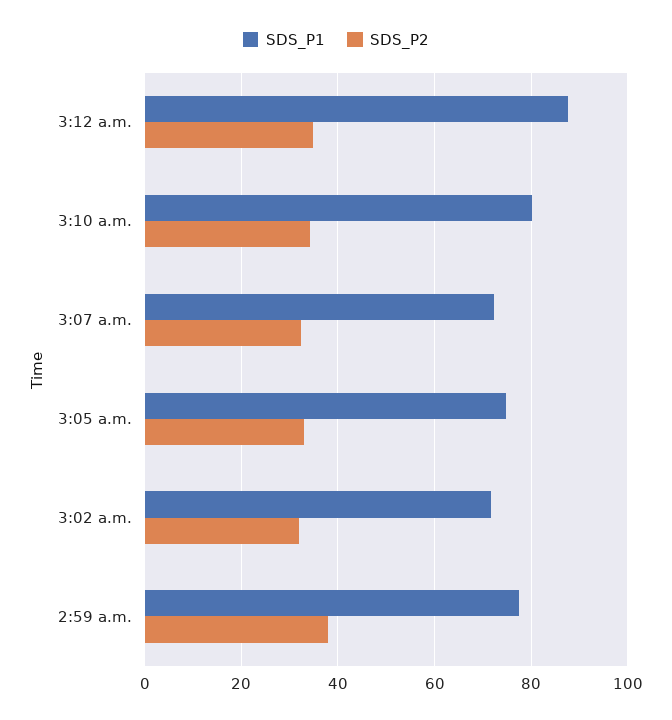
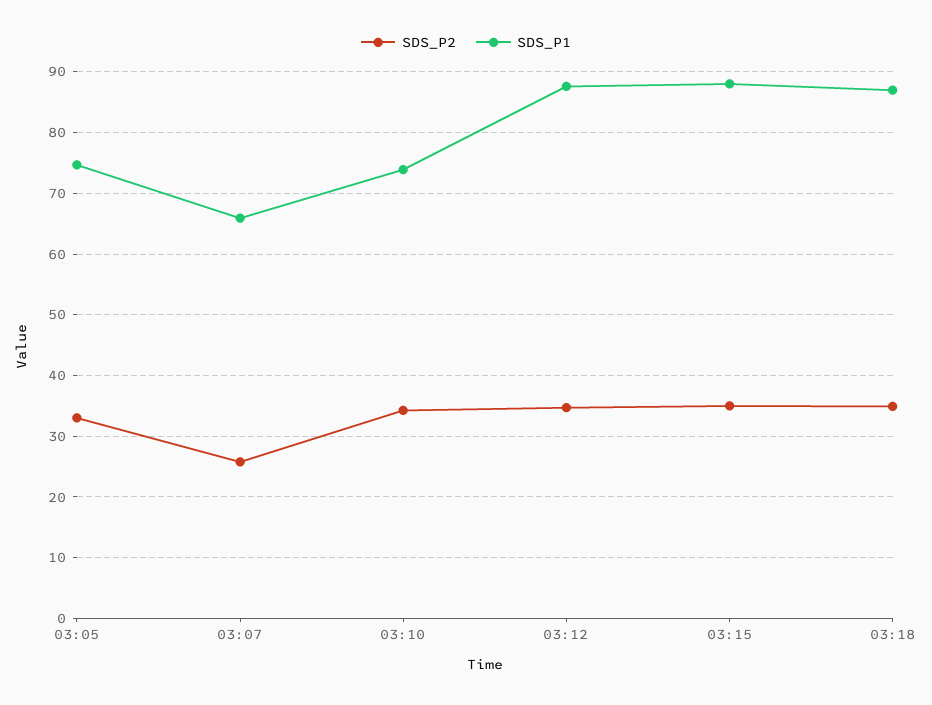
SDS_P1, 3:10 a.m.: 80 -> 74
SDS_P1, 3:07 a.m.: 72 -> 66
SDS_P2, 3:07 a.m.: 32 -> 26
SDS_P1, 3:02 a.m.: 72 -> none
SDS_P2, 3:02 a.m.: 32 -> none
SDS_P1, 2:59 a.m.: 78 -> none
SDS_P2, 2:59 a.m.: 38 -> none
SDS_P2, 03:15: none -> 35
SDS_P1, 03:15: none -> 88
SDS_P2, 03:18: none -> 35
SDS_P1, 03:18: none -> 87

